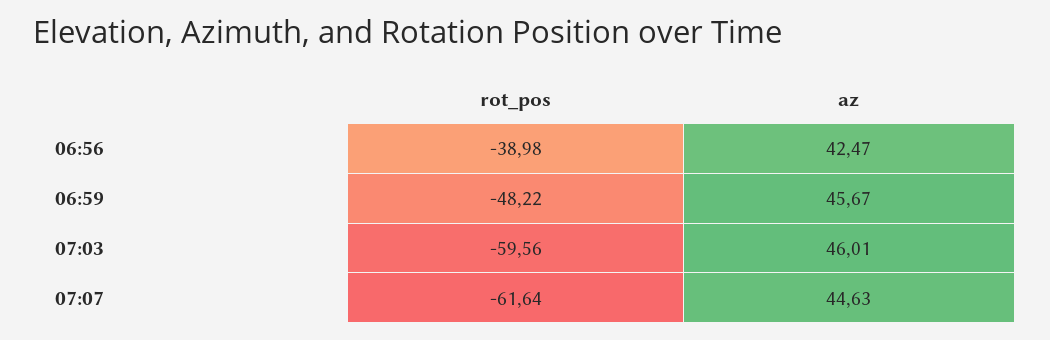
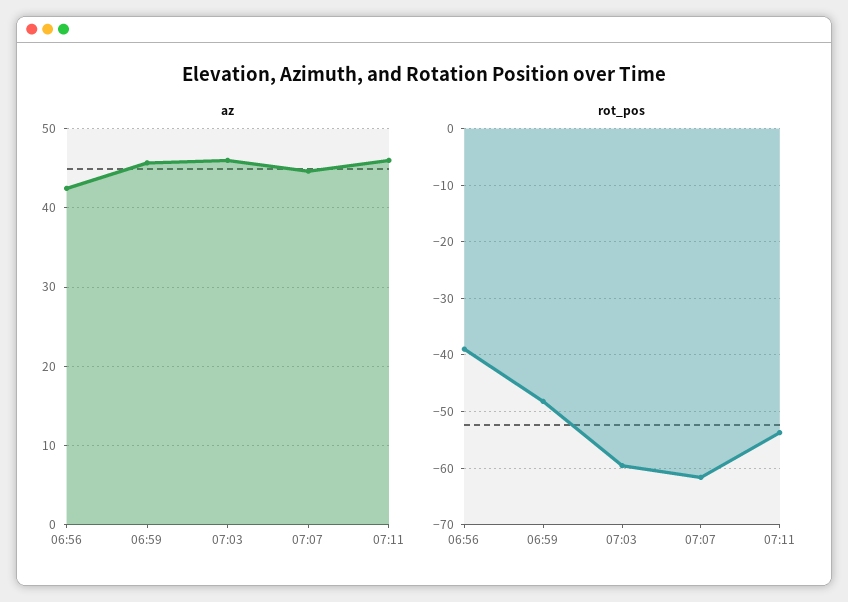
az, 07:11: none -> 46
rot_pos, 07:11: none -> -54

